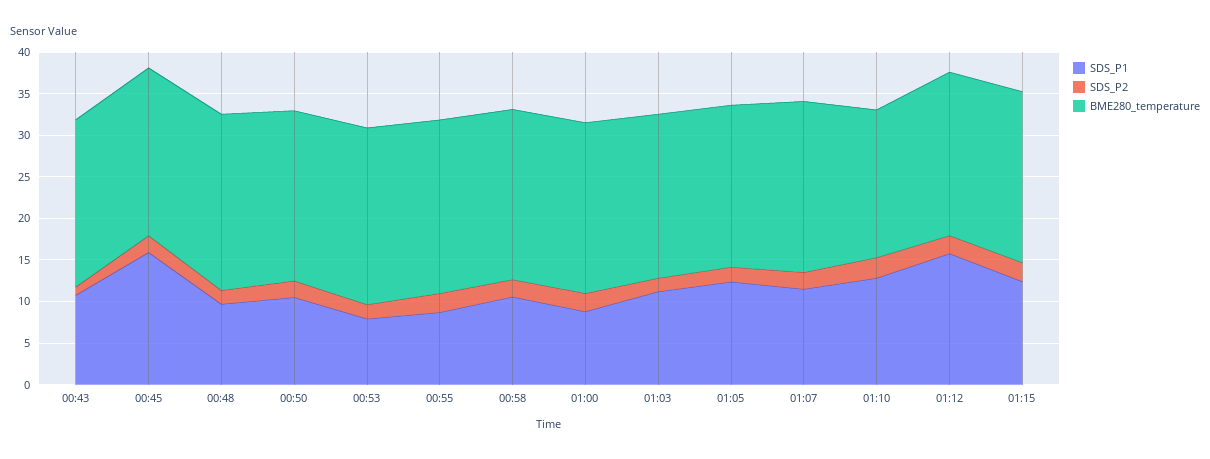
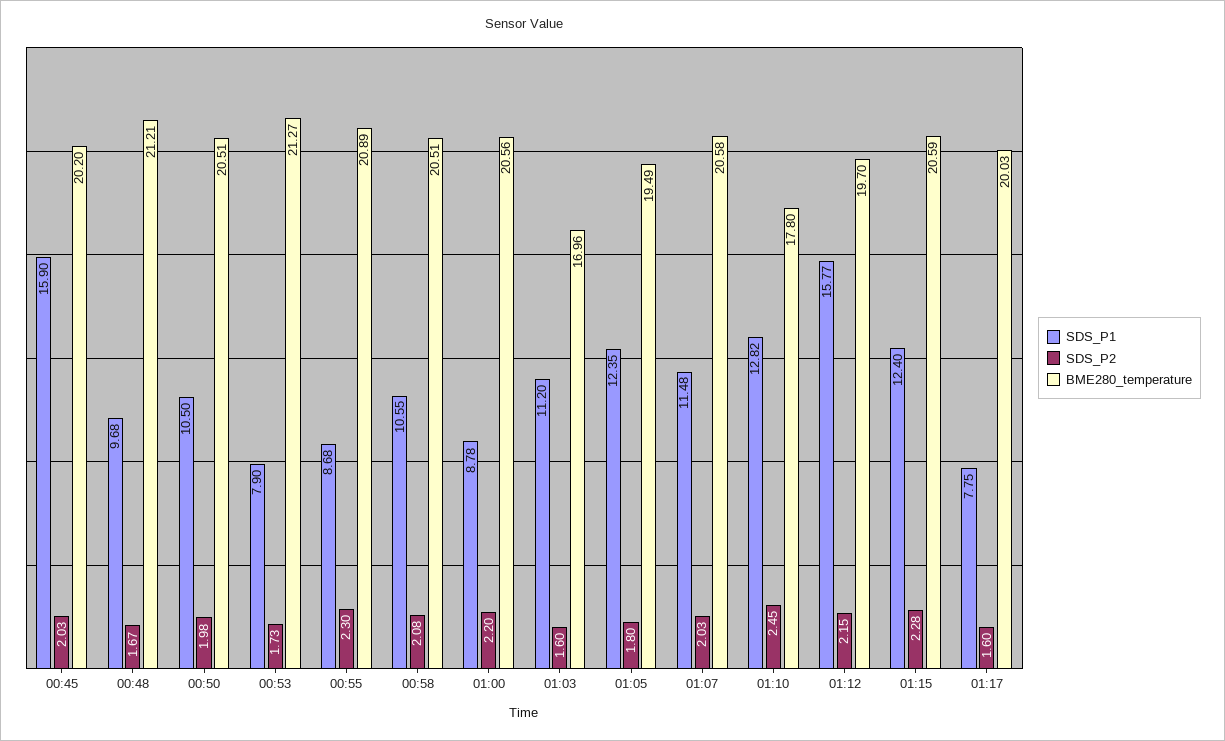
SDS_P1, 00:43: 11 -> none
SDS_P2, 00:43: 1 -> none
BME280_temperature, 00:43: 20 -> none
BME280_temperature, 01:03: 20 -> 16.96
SDS_P1, 01:17: none -> 7.75
SDS_P2, 01:17: none -> 1.6
BME280_temperature, 01:17: none -> 20.03

